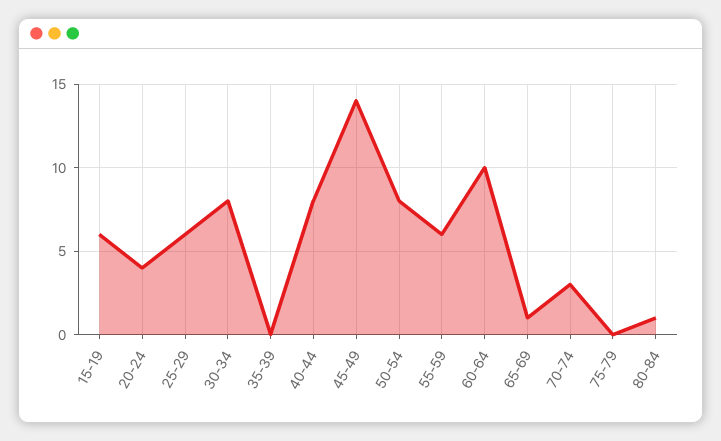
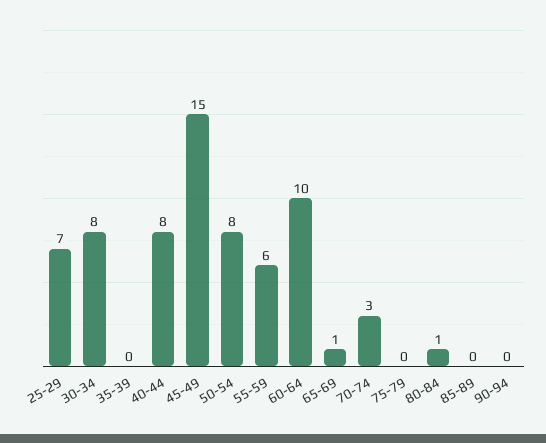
15-19: 6 -> none
20-24: 4 -> none
25-29: 6 -> 7
45-49: 14 -> 15
85-89: none -> 0
90-94: none -> 0

